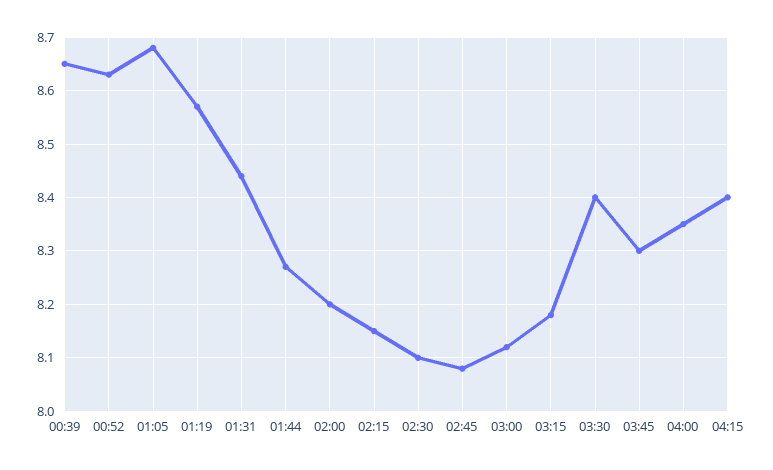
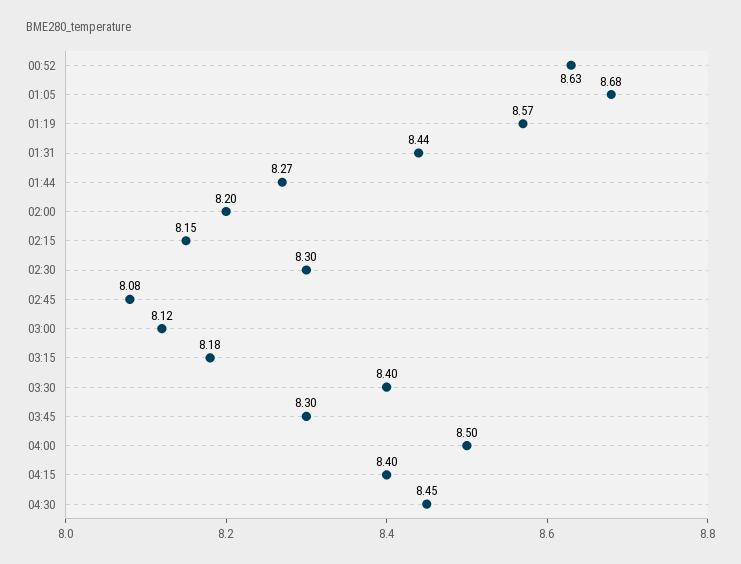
00:39: 8.65 -> none
02:30: 8.1 -> 8.3
04:00: 8.35 -> 8.5
04:30: none -> 8.45

